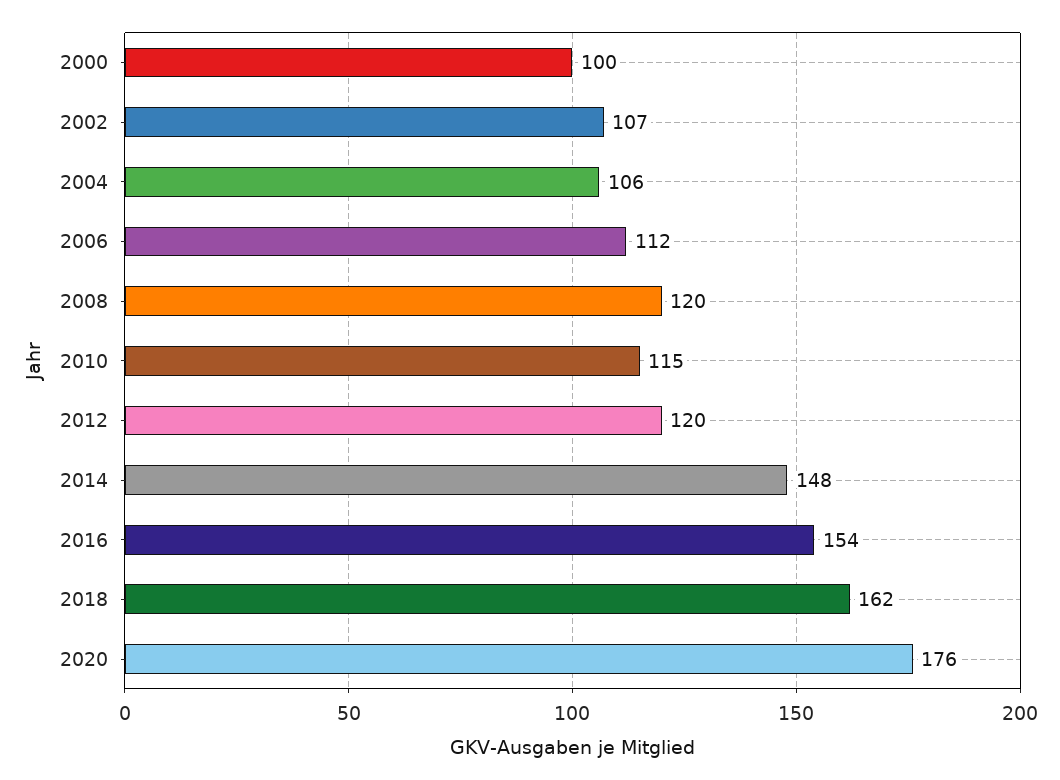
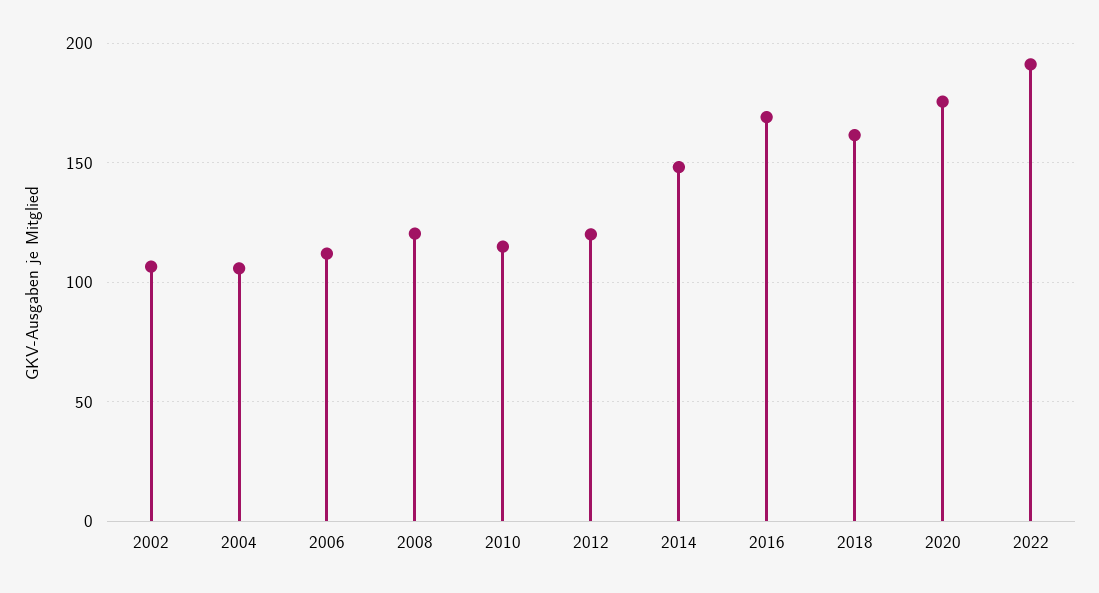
2000: 100 -> none
2016: 154 -> 170
2022: none -> 190

